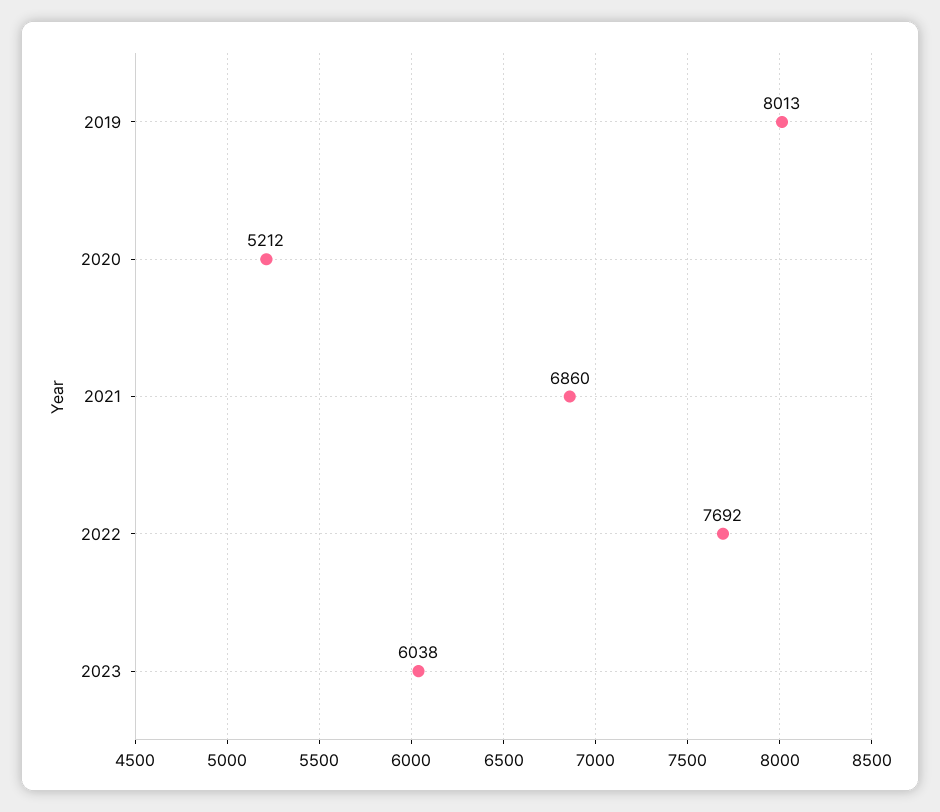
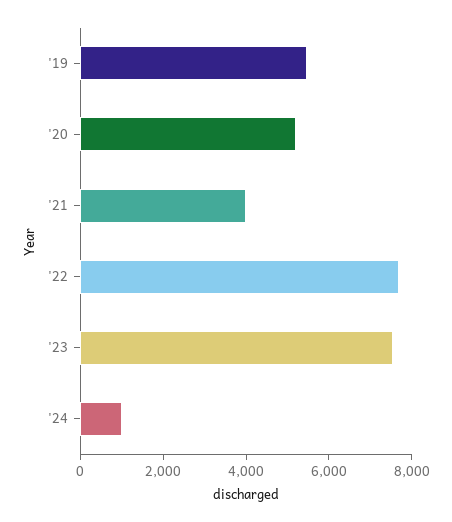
2019: 8013 -> 5500
2021: 6860 -> 4000
2023: 6038 -> 7500
'24: none -> 1000

